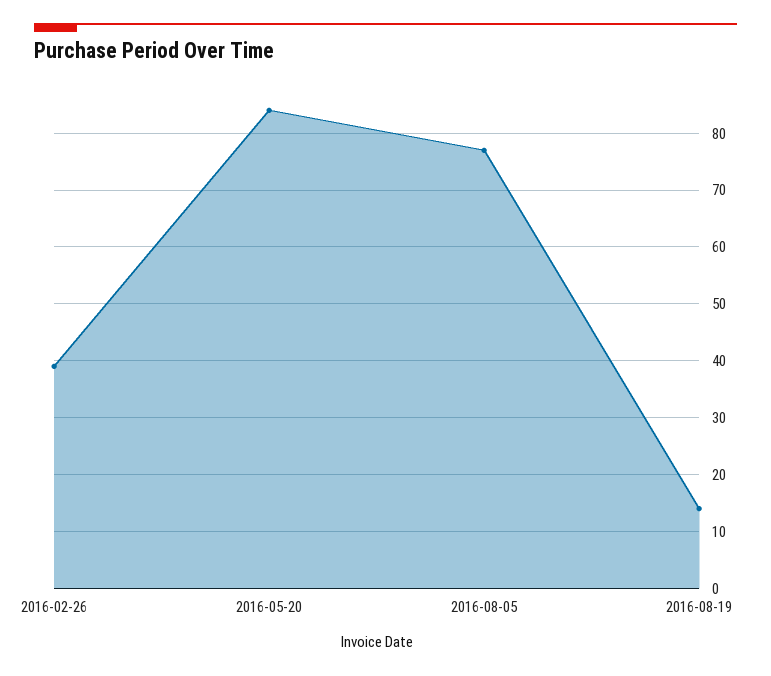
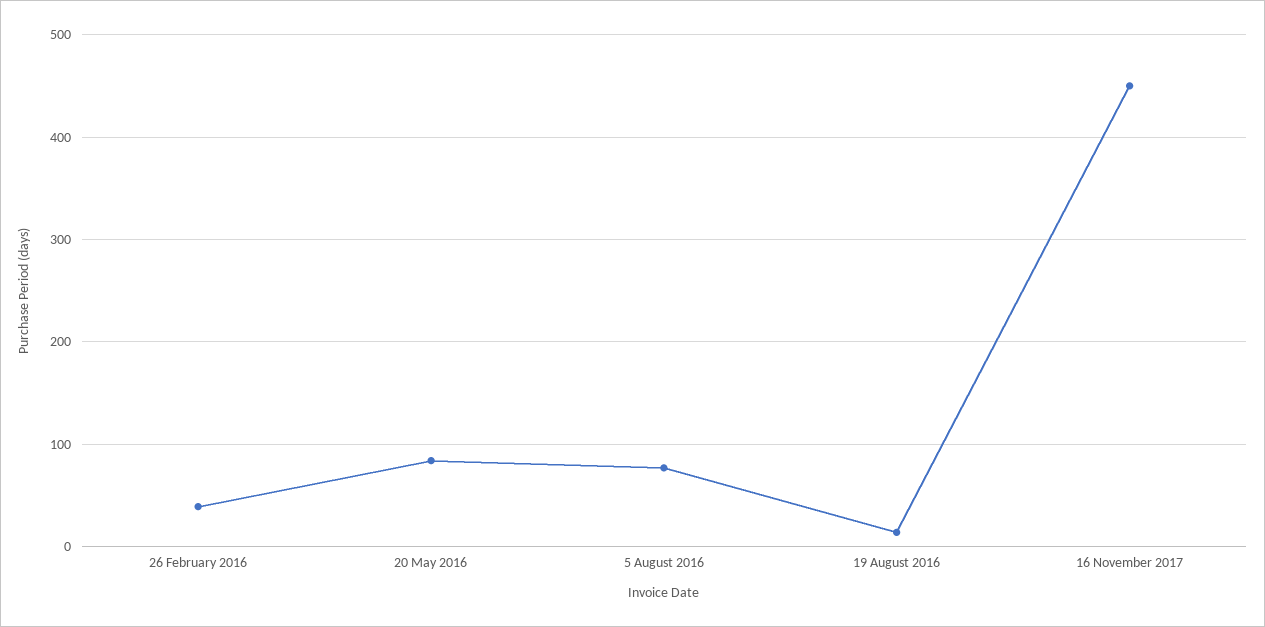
16 November 2017: none -> 450

